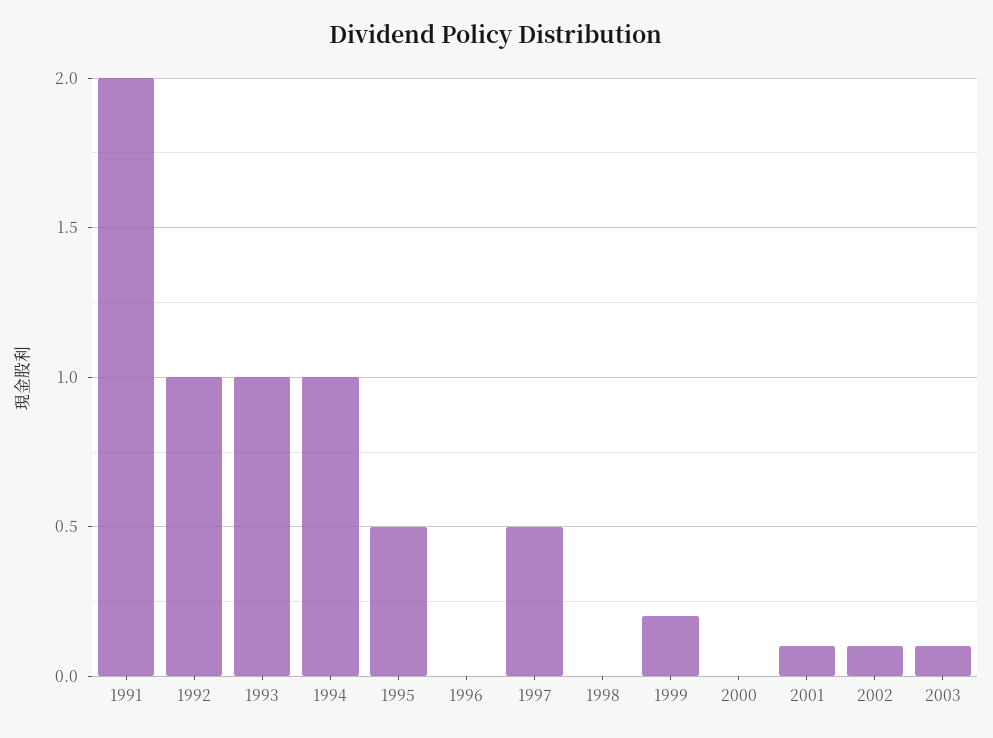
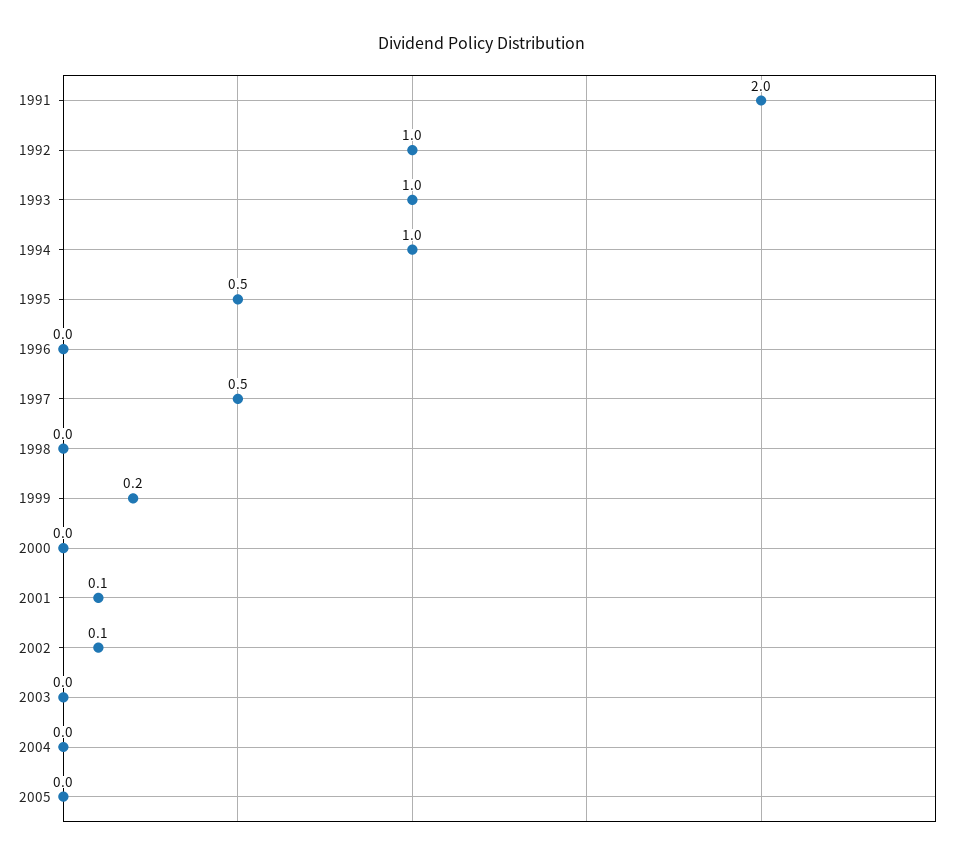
2003: 0.1 -> 0
2004: none -> 0
2005: none -> 0

